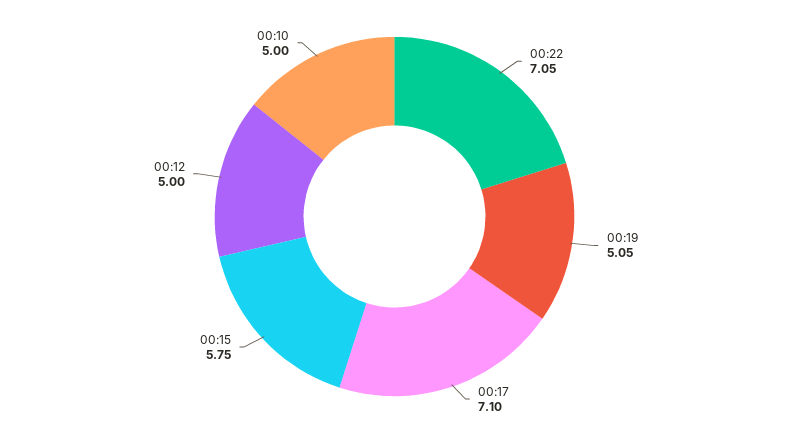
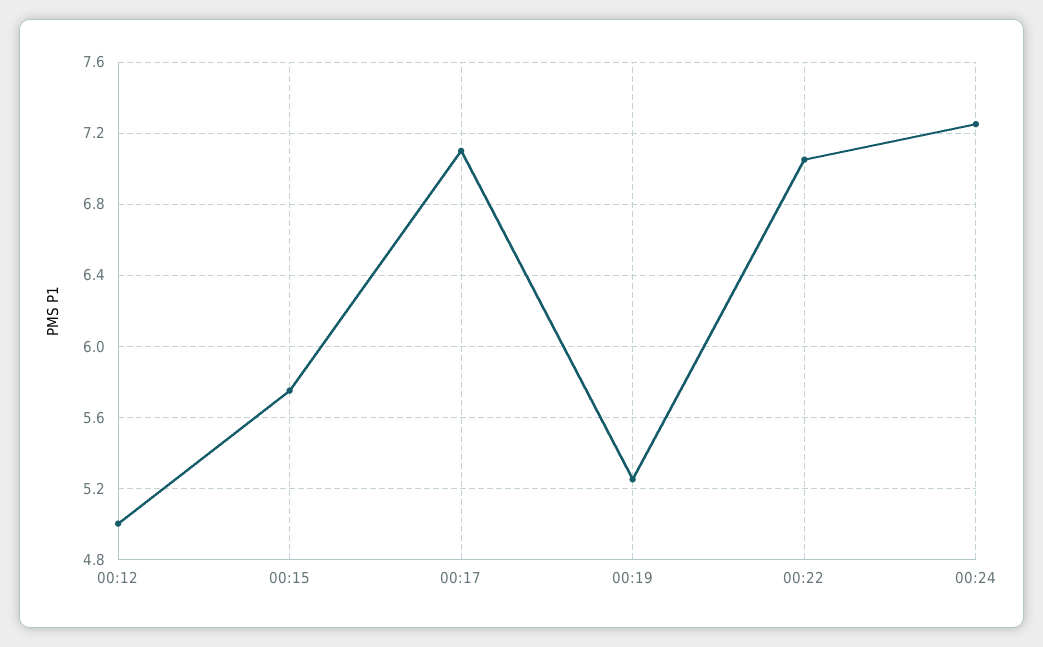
00:19: 5.05 -> 5.25
00:10: 5 -> none
00:24: none -> 7.25

